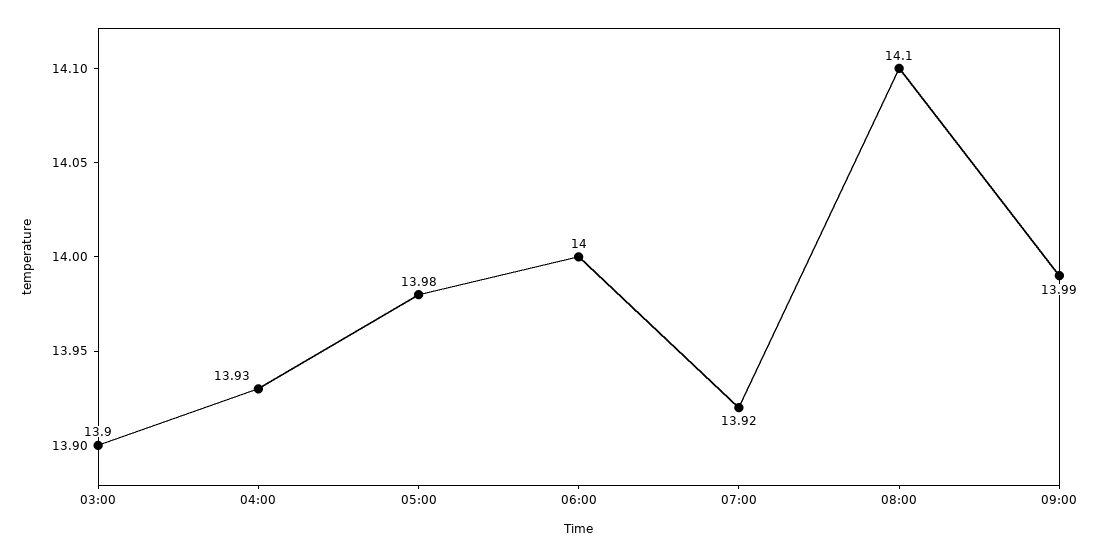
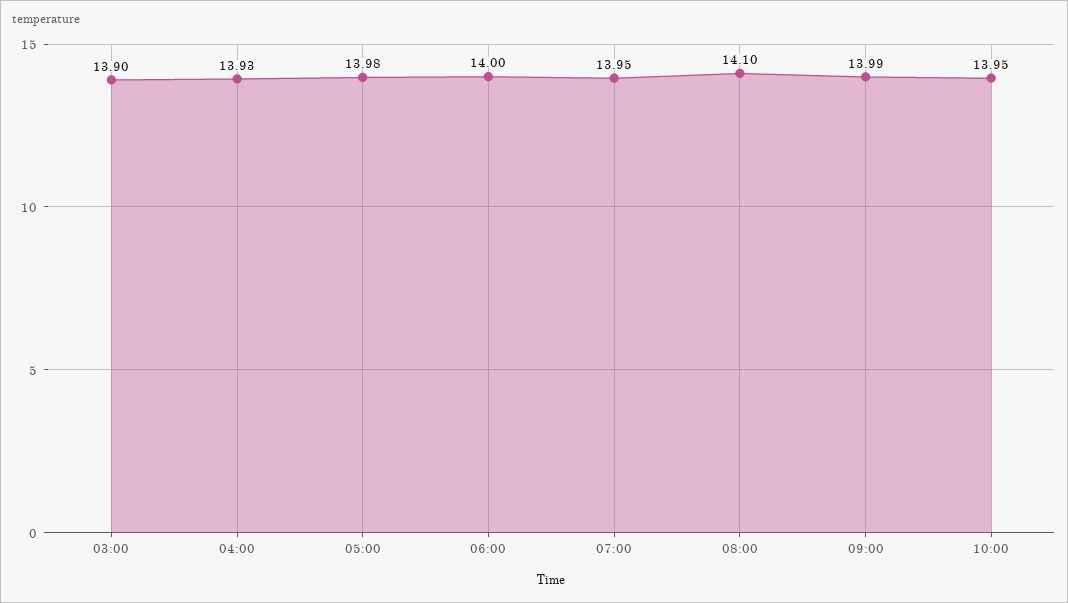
07:00: 13.92 -> 13.95
10:00: none -> 13.95

